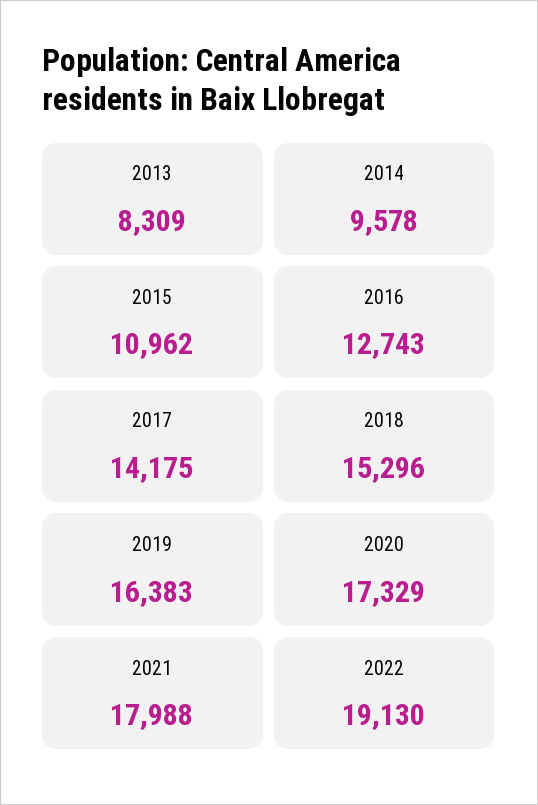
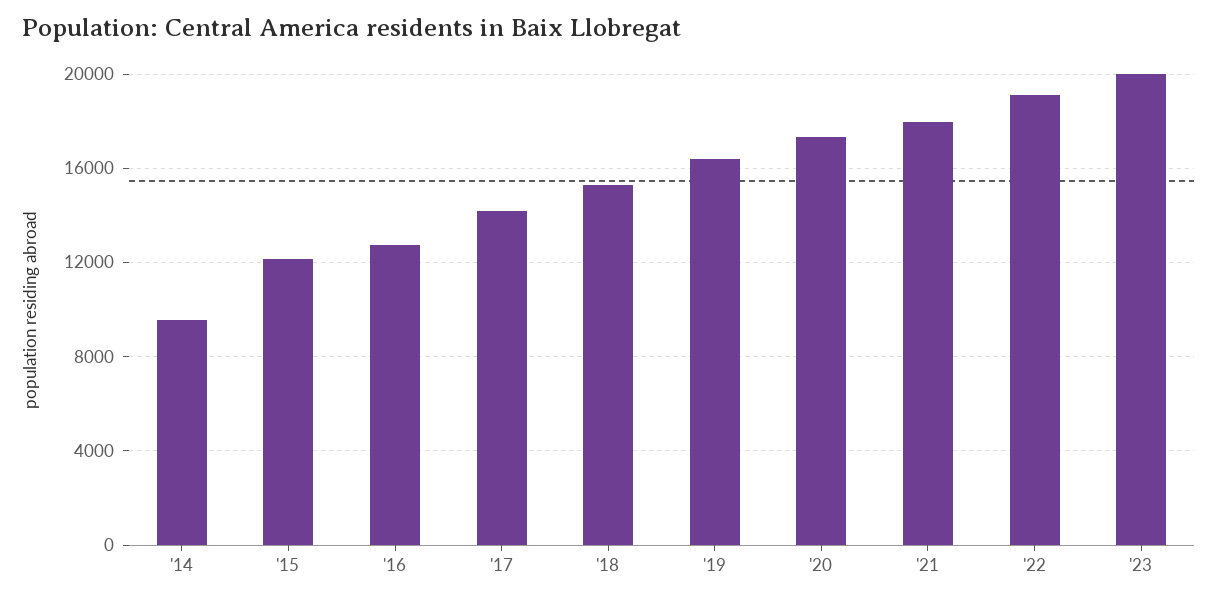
2013: 8309 -> none
2015: 10962 -> 12000
'23: none -> 20000

